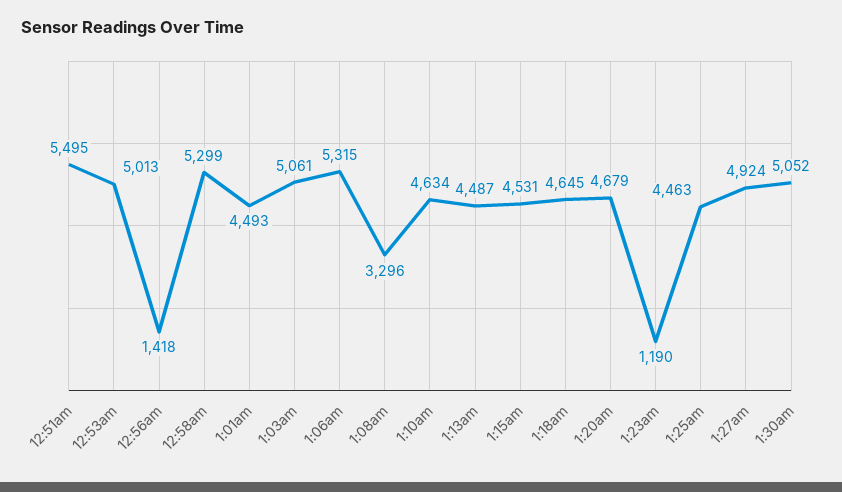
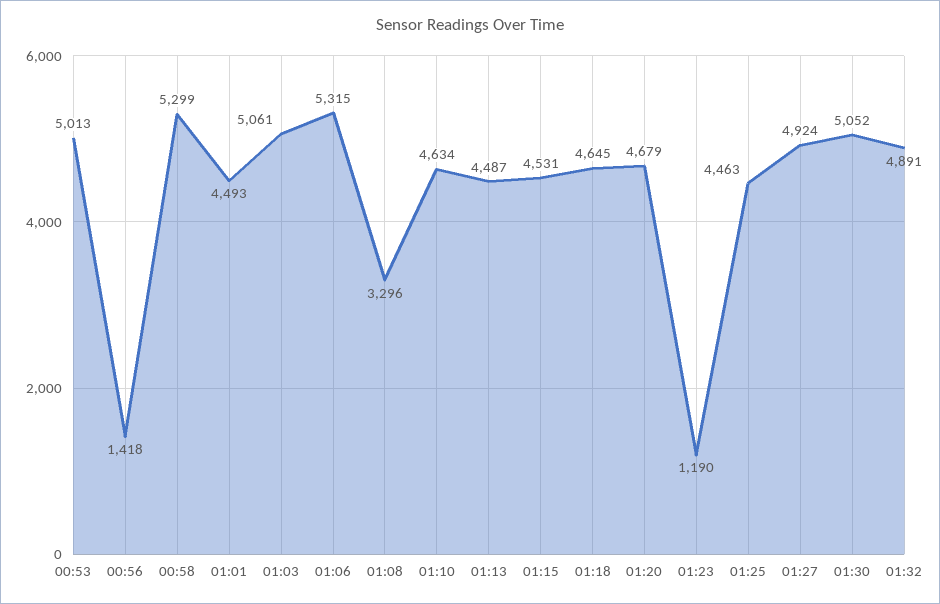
12:51am: 5495 -> none
01:32: none -> 4891

